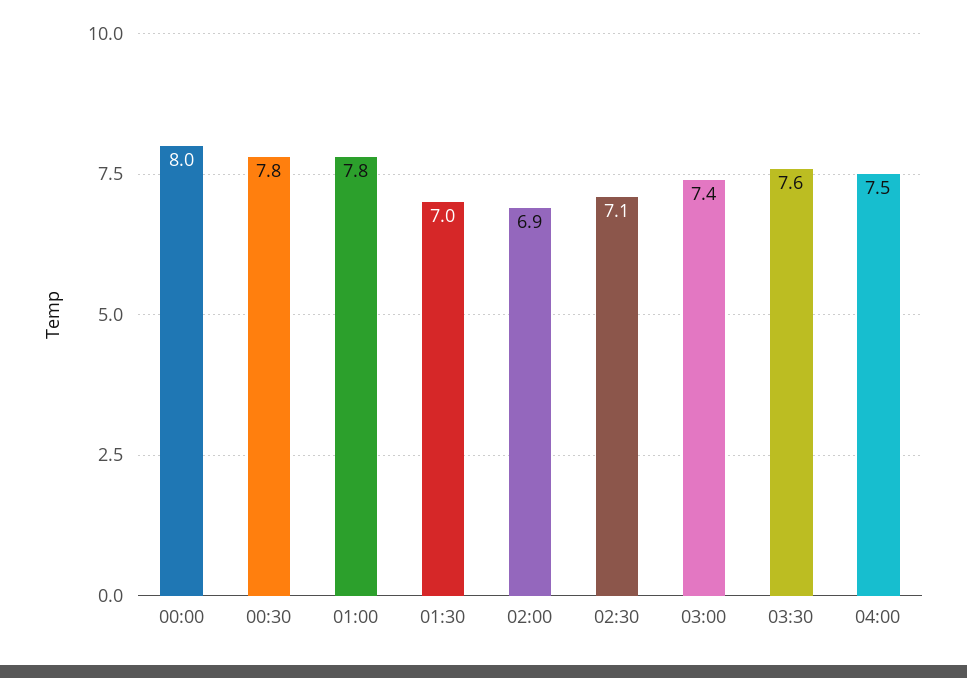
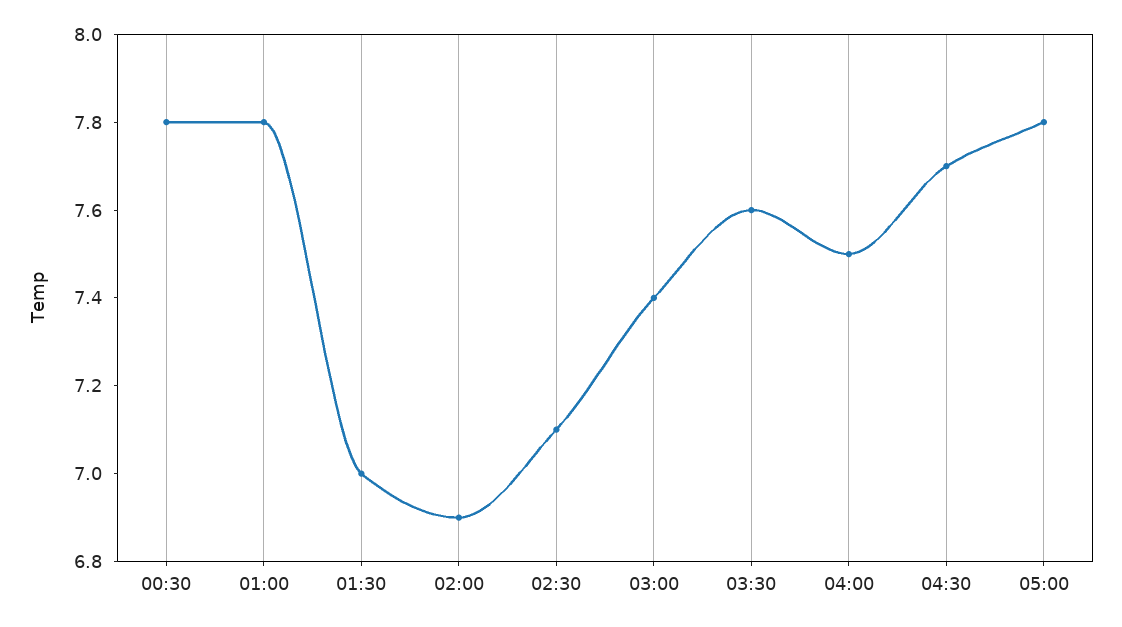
00:00: 8 -> none
04:30: none -> 7.7
05:00: none -> 7.8

